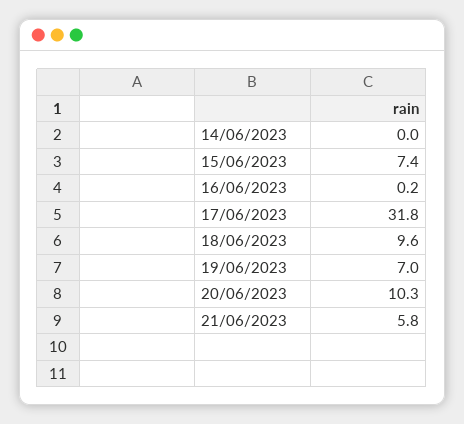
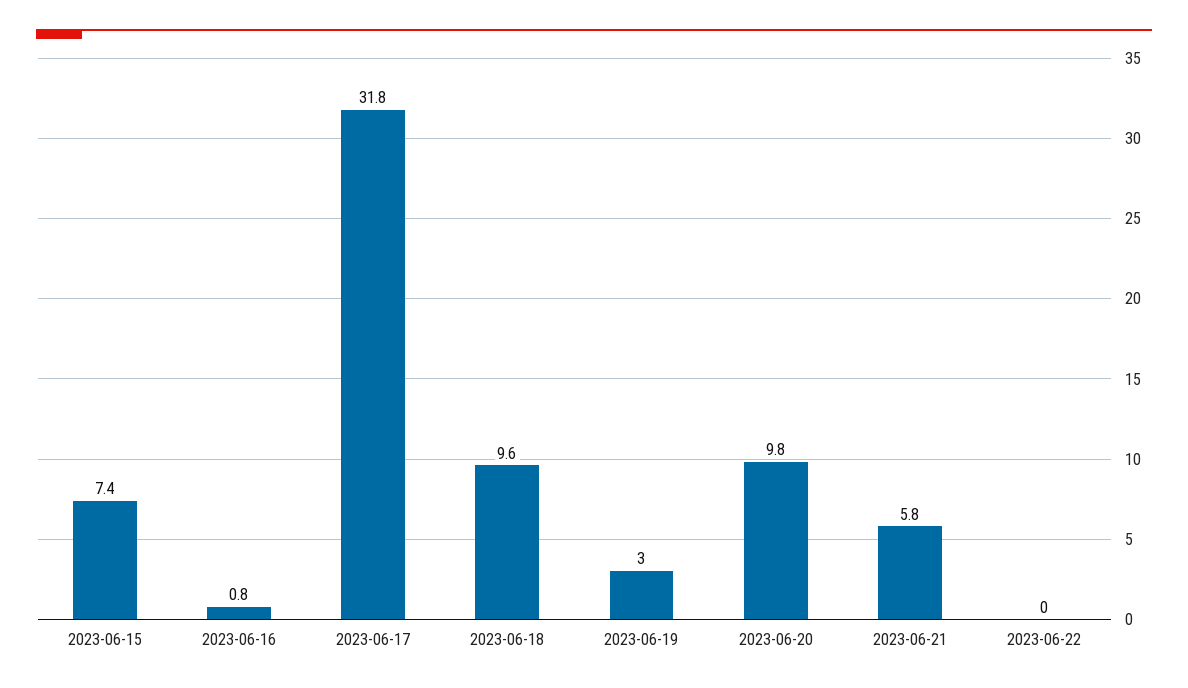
14/06/2023: 0 -> none
16/06/2023: 0.2 -> 0.8
19/06/2023: 7 -> 3
20/06/2023: 10.3 -> 9.8
2023-06-22: none -> 0

